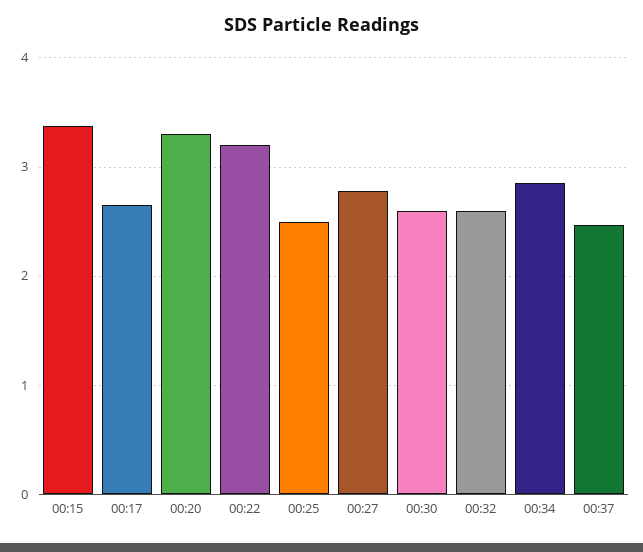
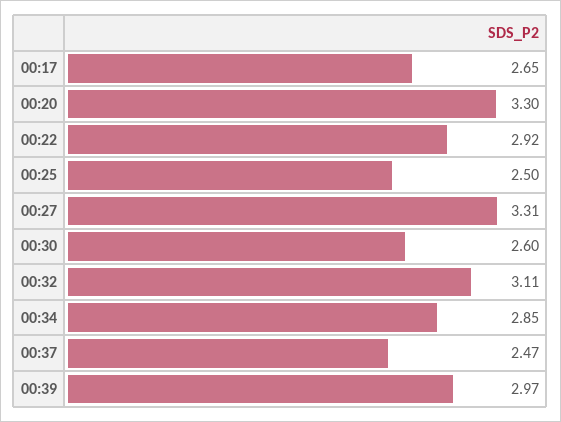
00:15: 3.4 -> none
00:22: 3.2 -> 2.92
00:27: 2.8 -> 3.31
00:32: 2.6 -> 3.11
00:39: none -> 2.97

